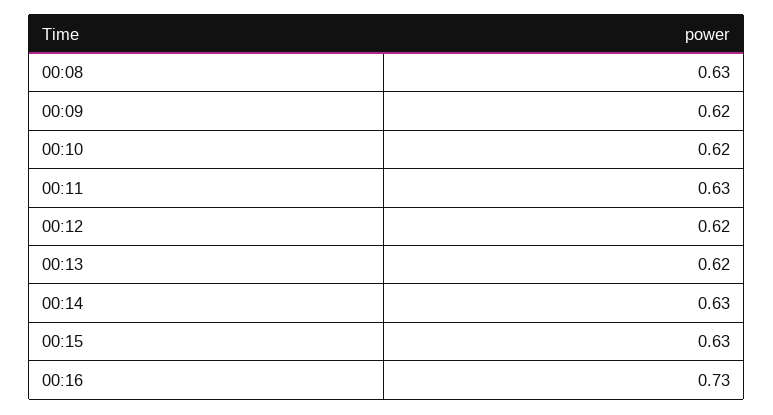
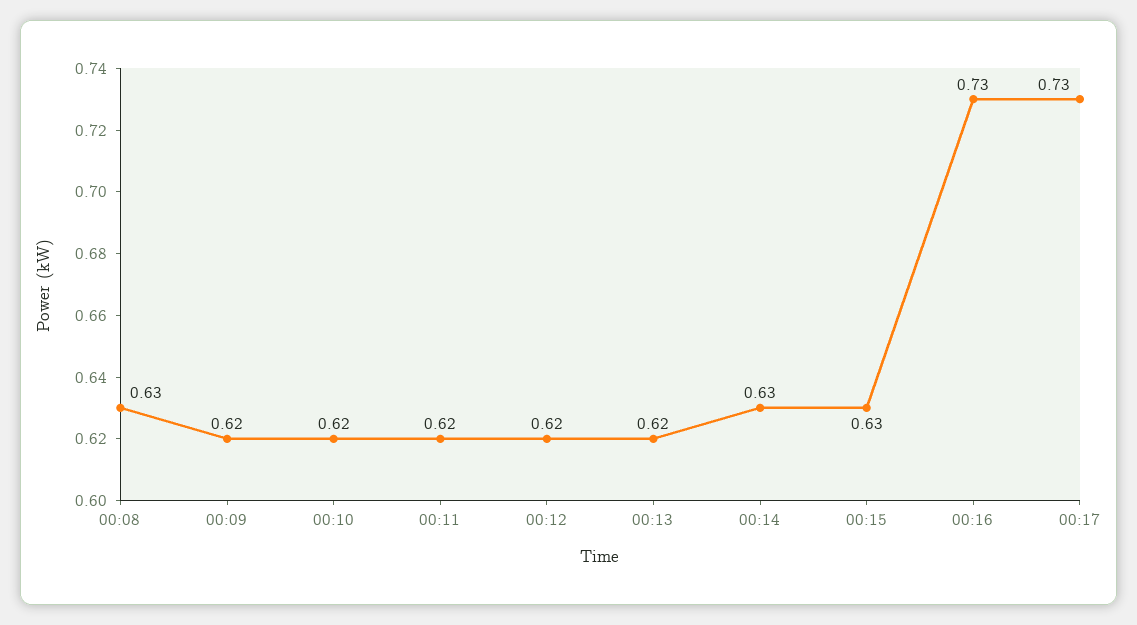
00:11: 0.63 -> 0.62
00:17: none -> 0.73

